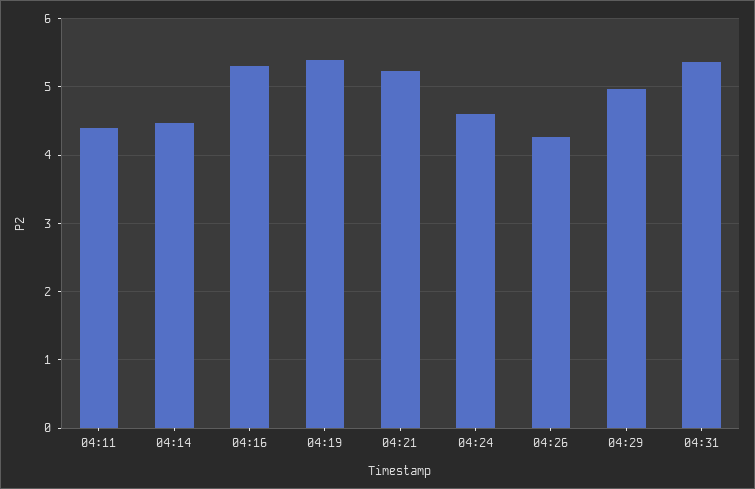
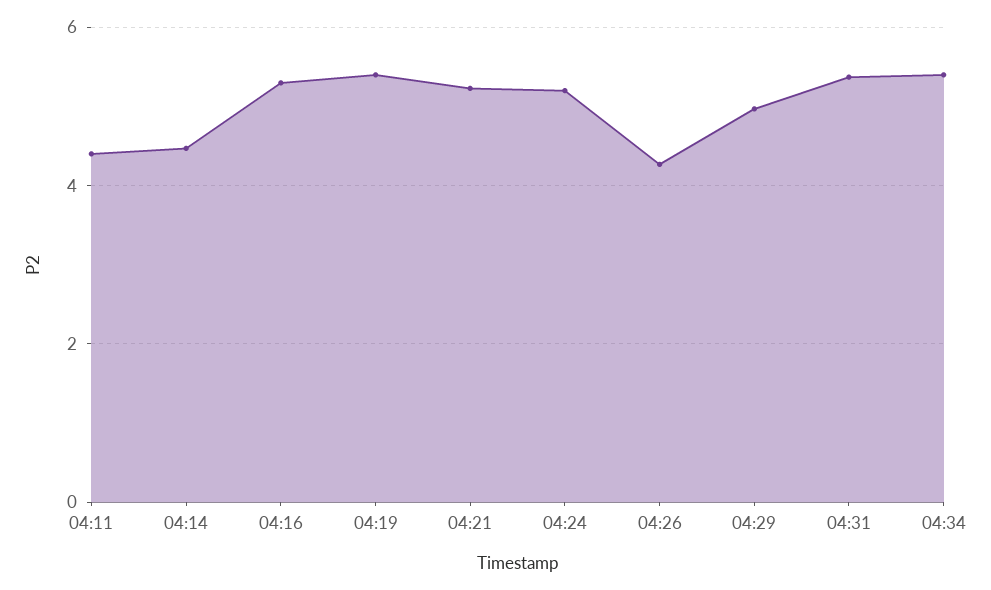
04:24: 4.6 -> 5.2
04:34: none -> 5.4

